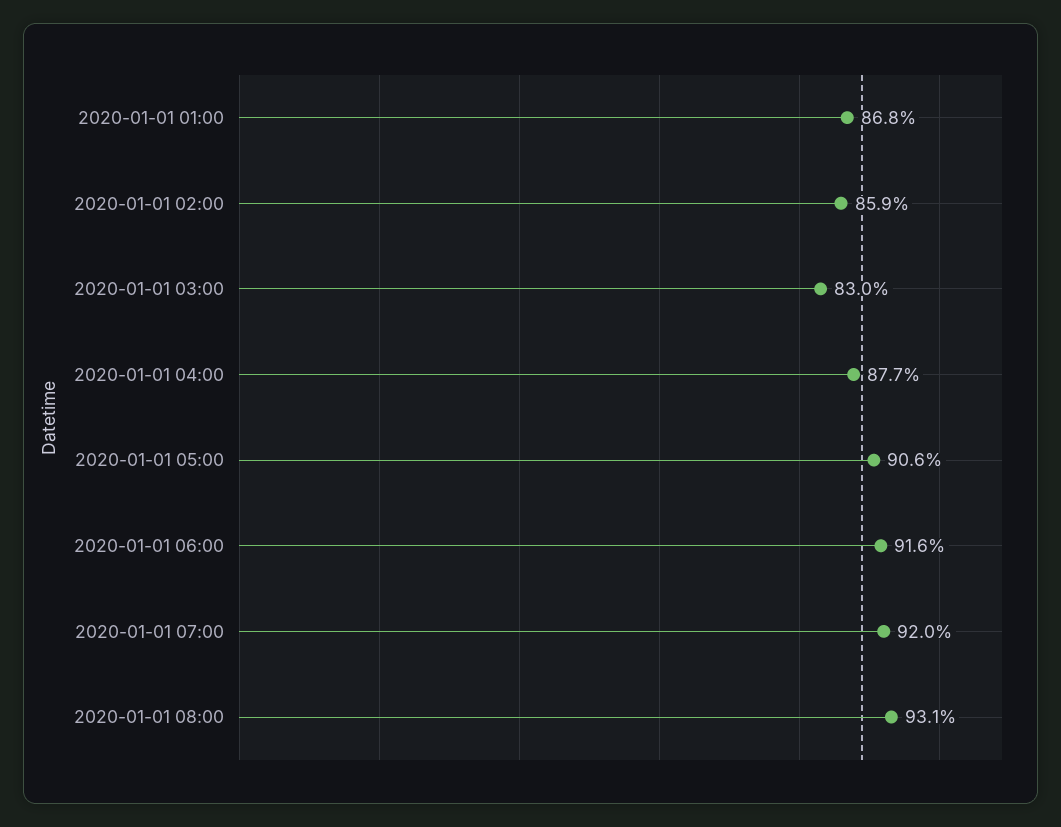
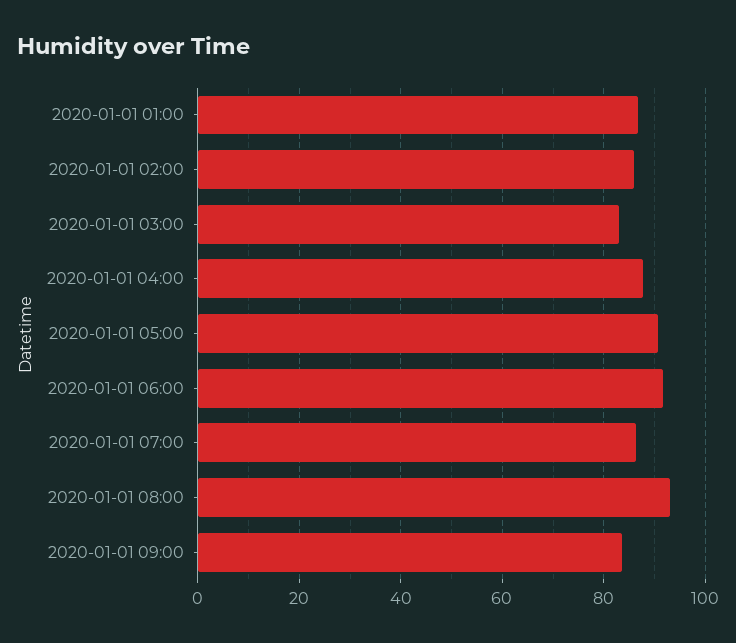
2020-01-01 07:00: 92 -> 86
2020-01-01 09:00: none -> 84

